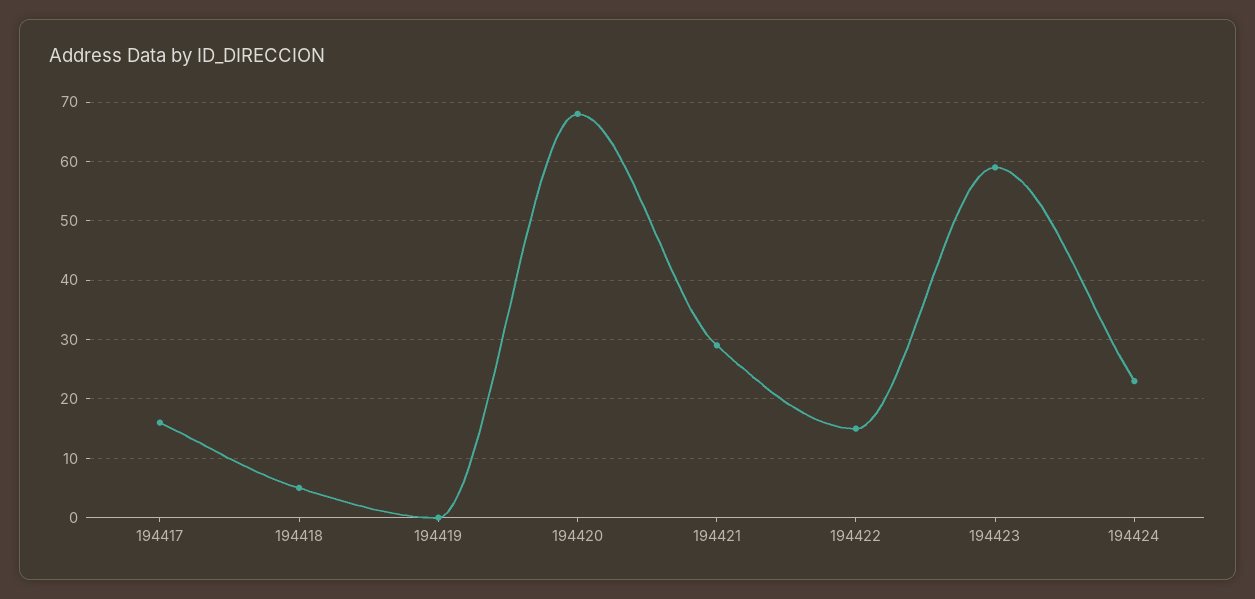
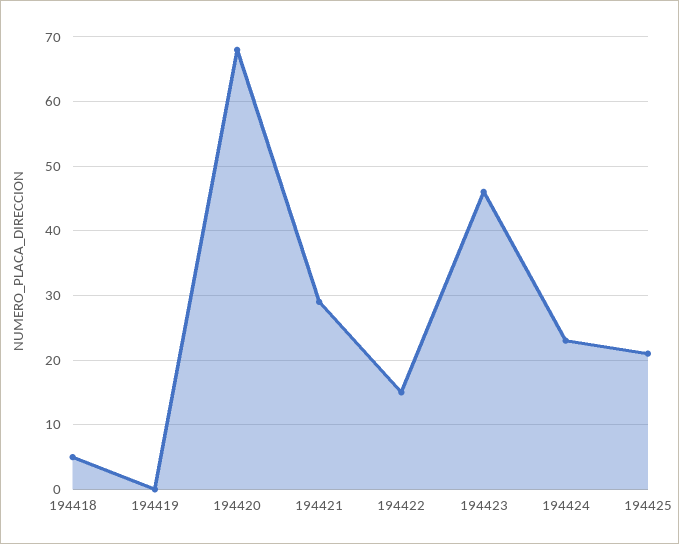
194417: 15 -> none
194423: 60 -> 46
194425: none -> 21

